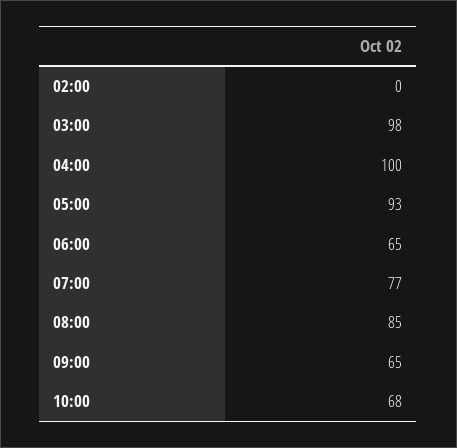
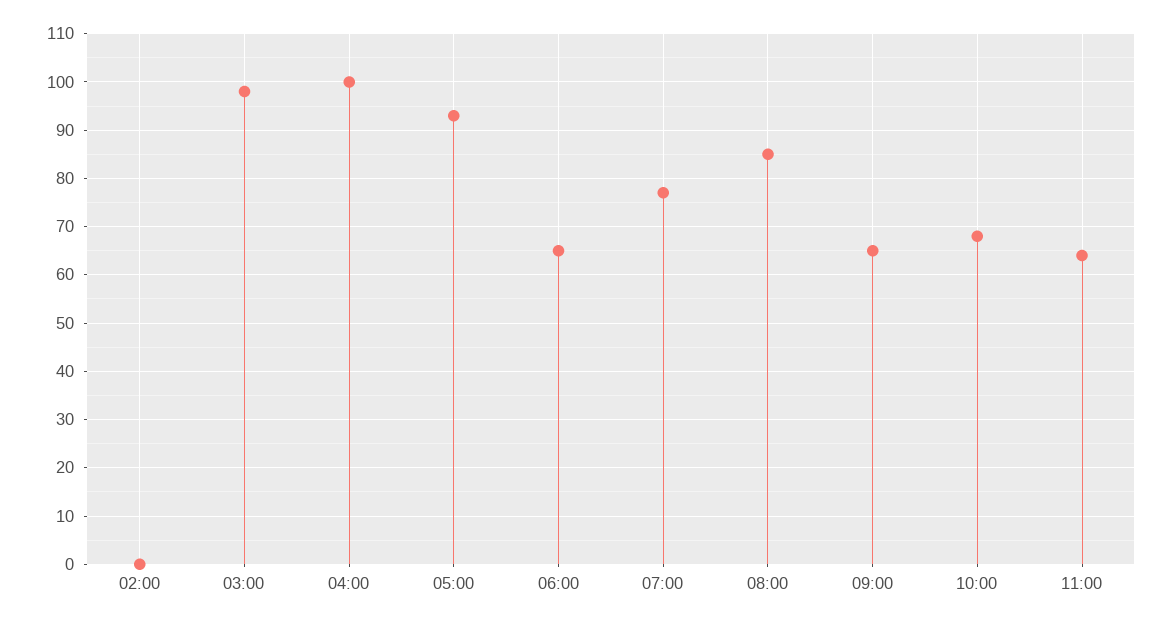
11:00: none -> 65

